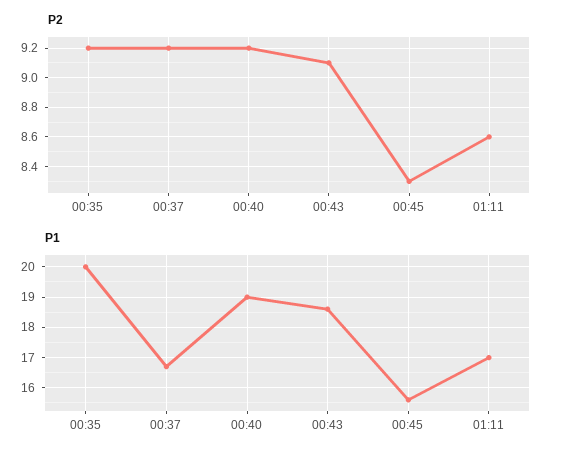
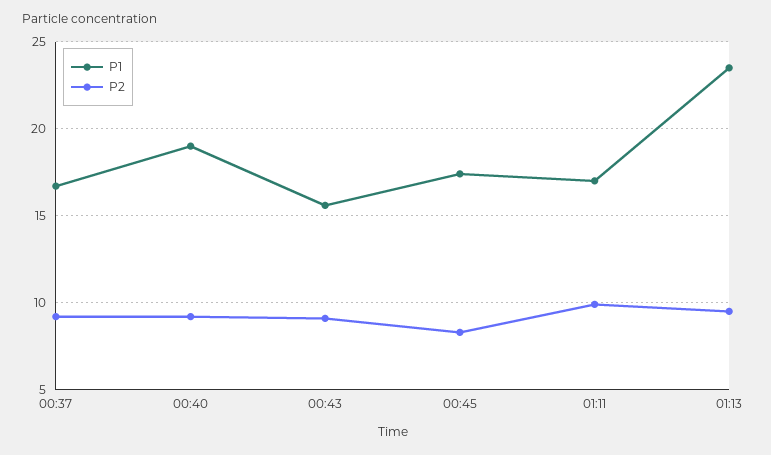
P2, 00:35: 9.2 -> none
P2, 01:11: 8.6 -> 10
P1, 00:35: 20 -> none
P1, 00:43: 18.5 -> 15.5
P1, 00:45: 15.5 -> 17.5
P1, 01:13: none -> 23.5
P2, 01:13: none -> 9.5

